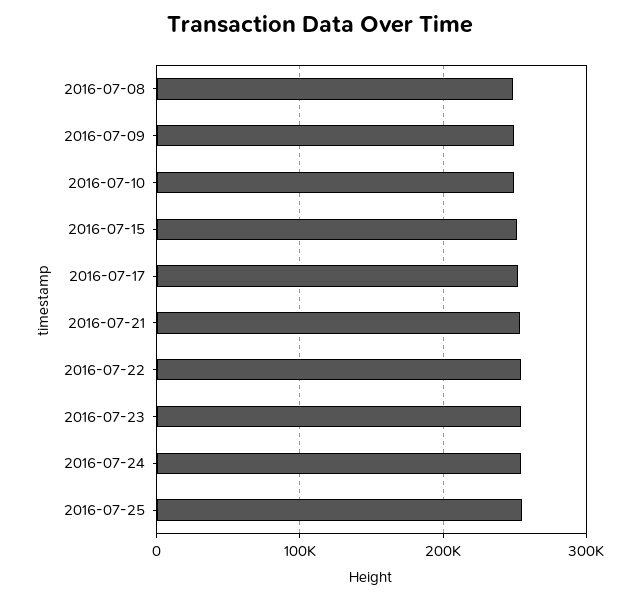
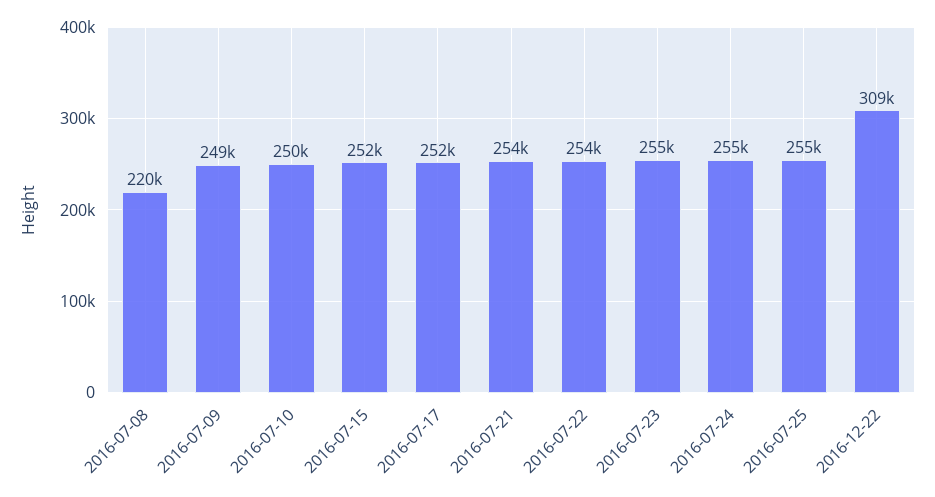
2016-07-08: 250000 -> 220000
2016-12-22: none -> 309000

